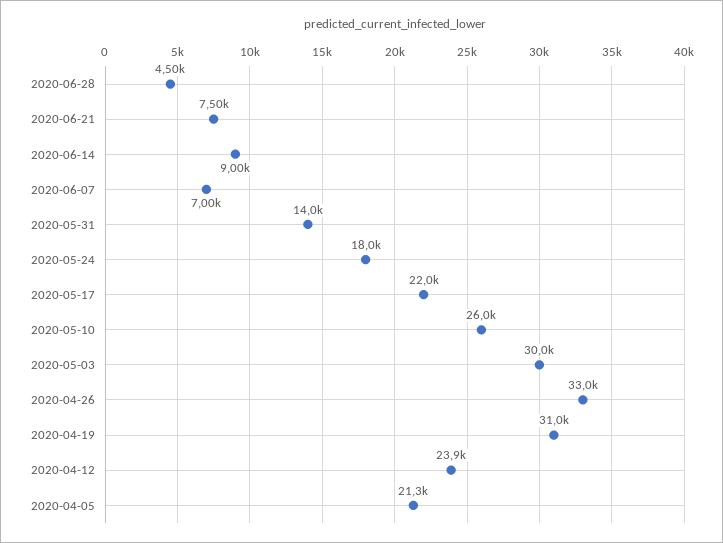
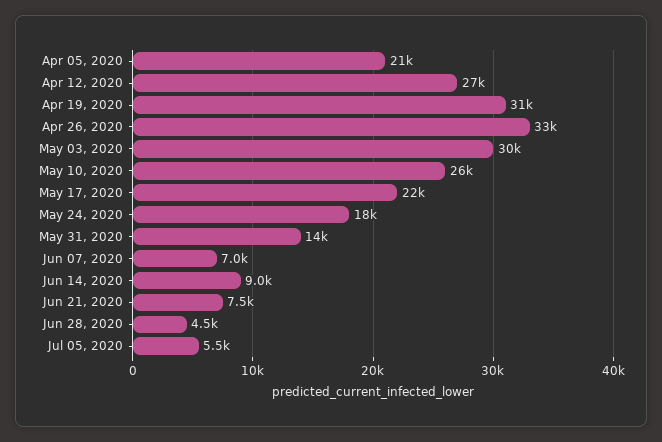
2020-04-12: 23900 -> 27000
Jul 05, 2020: none -> 5500

